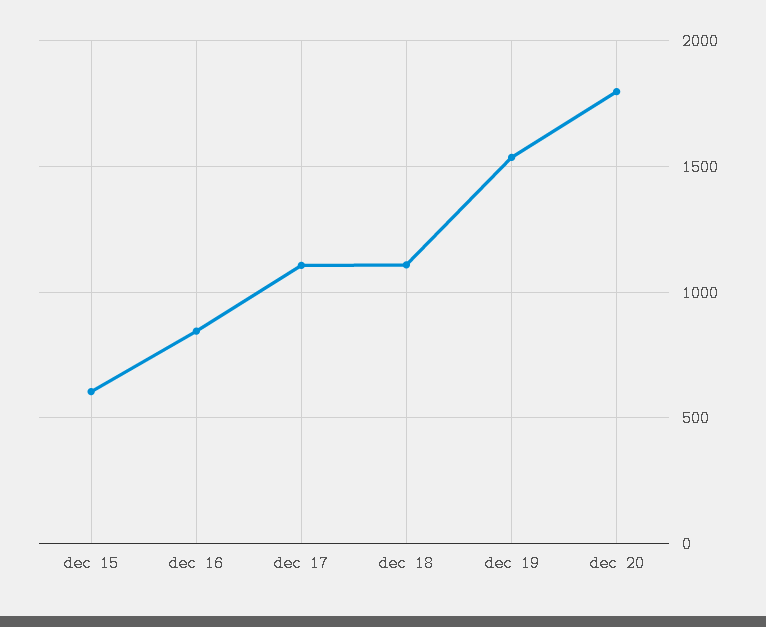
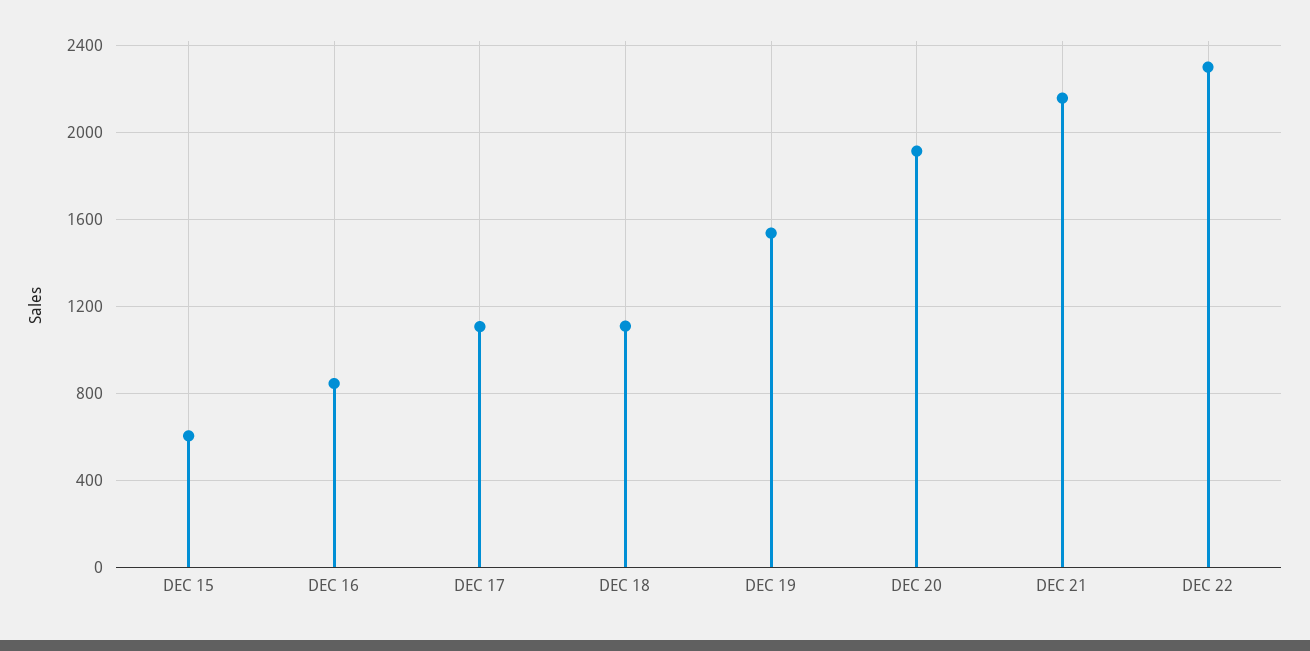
dec 20: 1800 -> 1900
DEC 21: none -> 2150
DEC 22: none -> 2300

